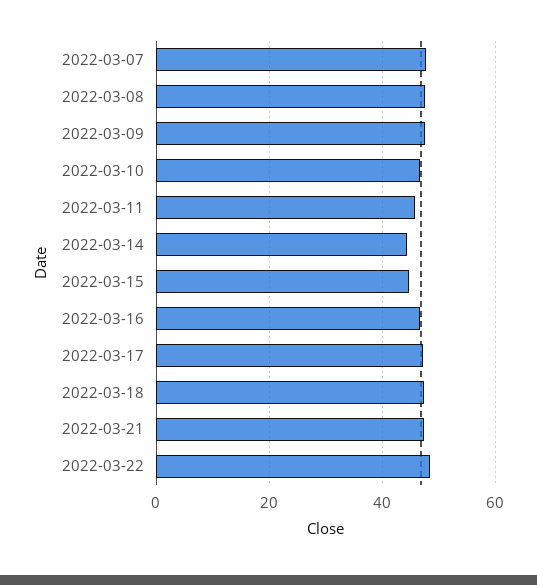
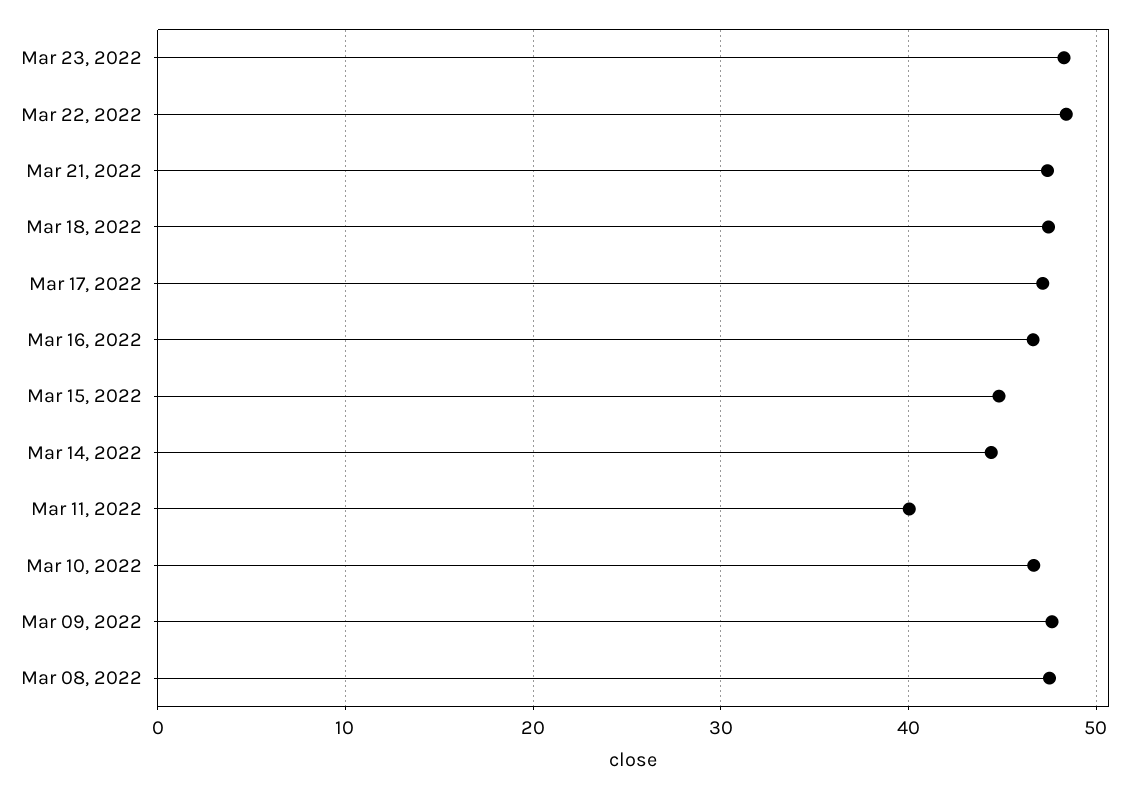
2022-03-07: 48 -> none
2022-03-11: 46 -> 40
Mar 23, 2022: none -> 48

